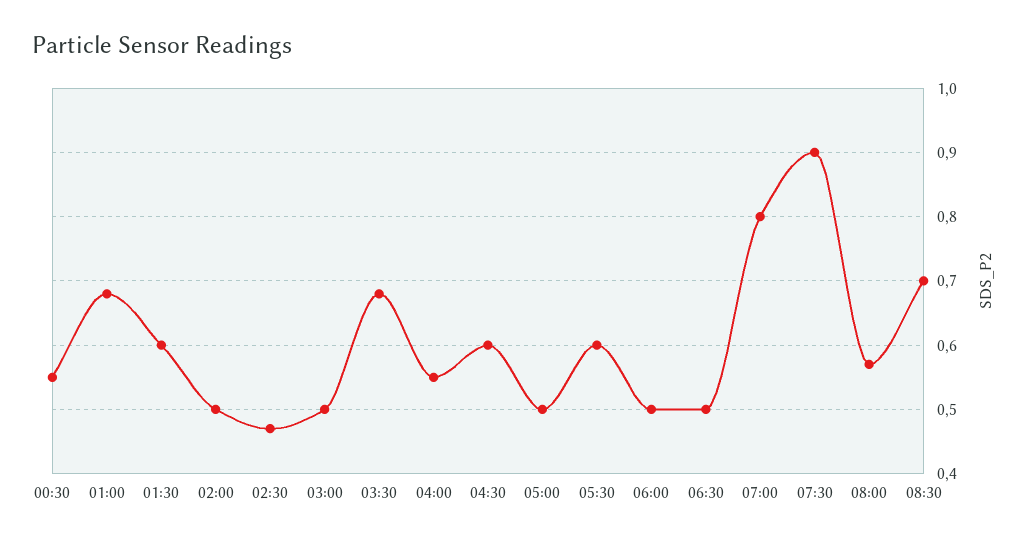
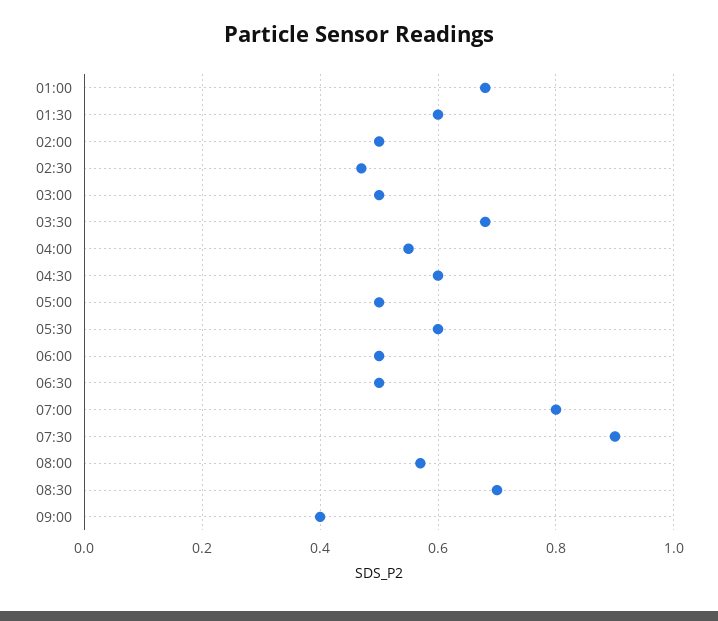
00:30: 0.55 -> none
09:00: none -> 0.4

